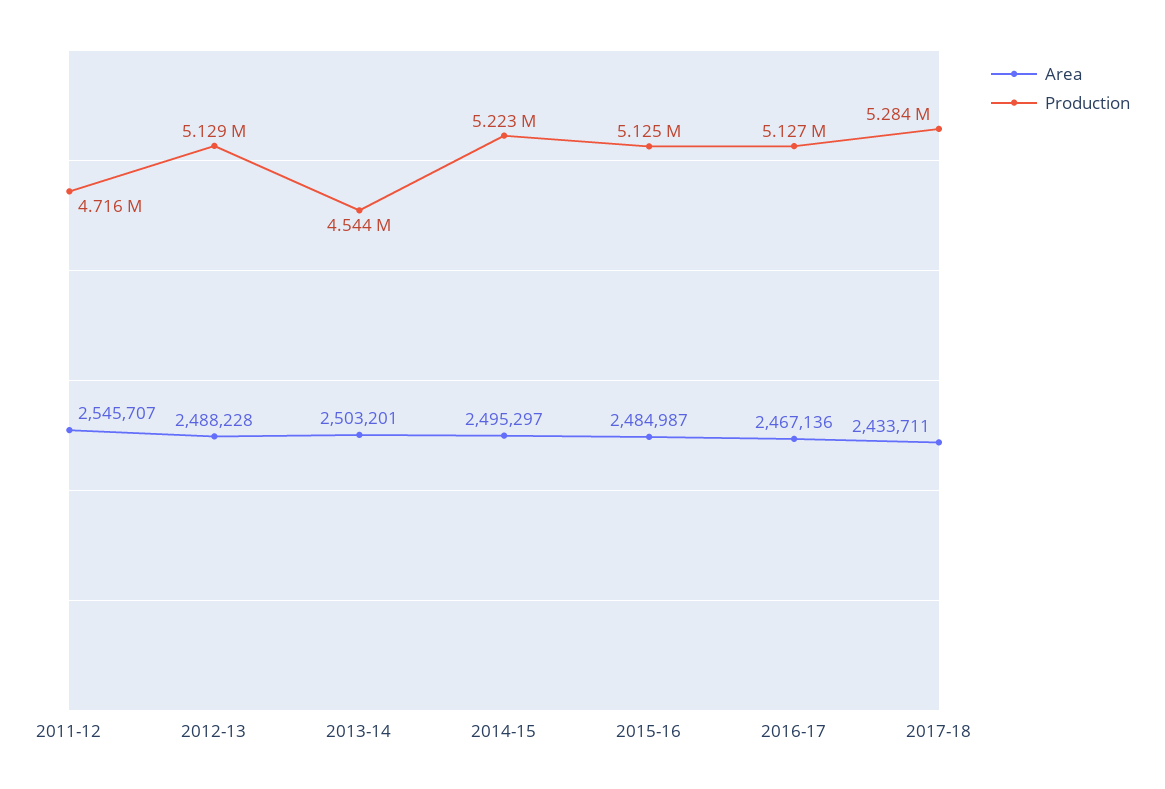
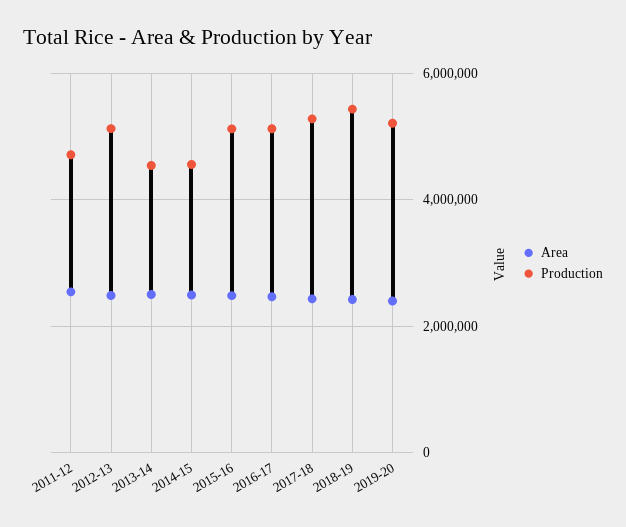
Production, 2014-15: 5223000 -> 4600000
Area, 2018-19: none -> 2400000
Production, 2018-19: none -> 5400000
Area, 2019-20: none -> 2400000
Production, 2019-20: none -> 5200000

